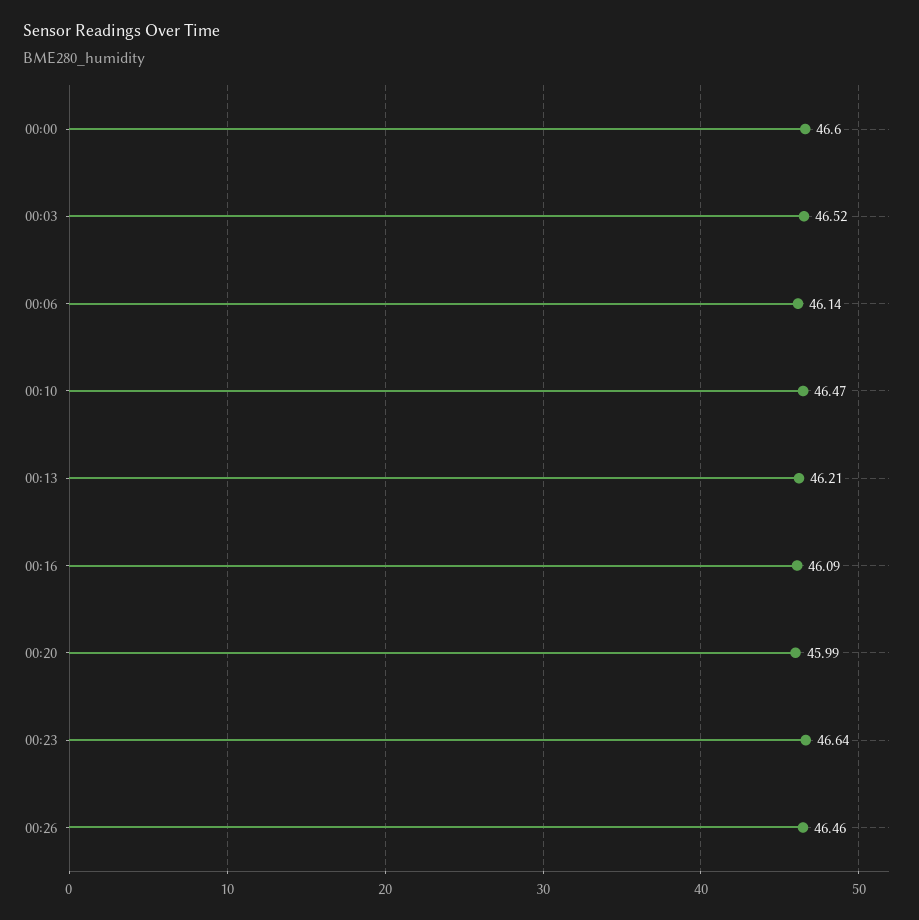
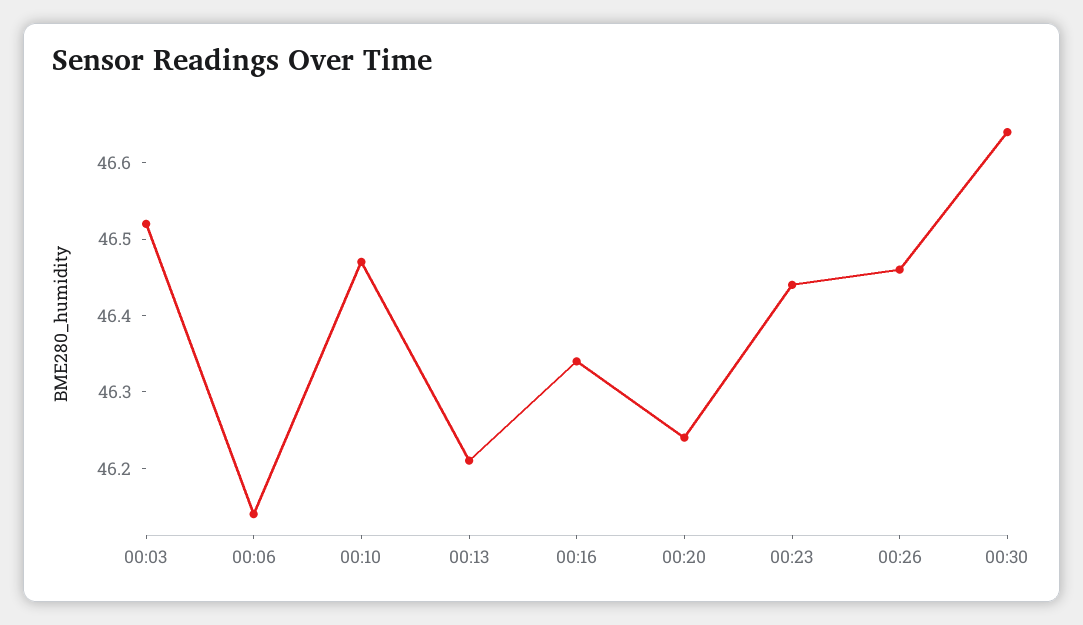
00:00: 46.6 -> none
00:16: 46.09 -> 46.35
00:20: 45.99 -> 46.25
00:23: 46.64 -> 46.45
00:30: none -> 46.65

